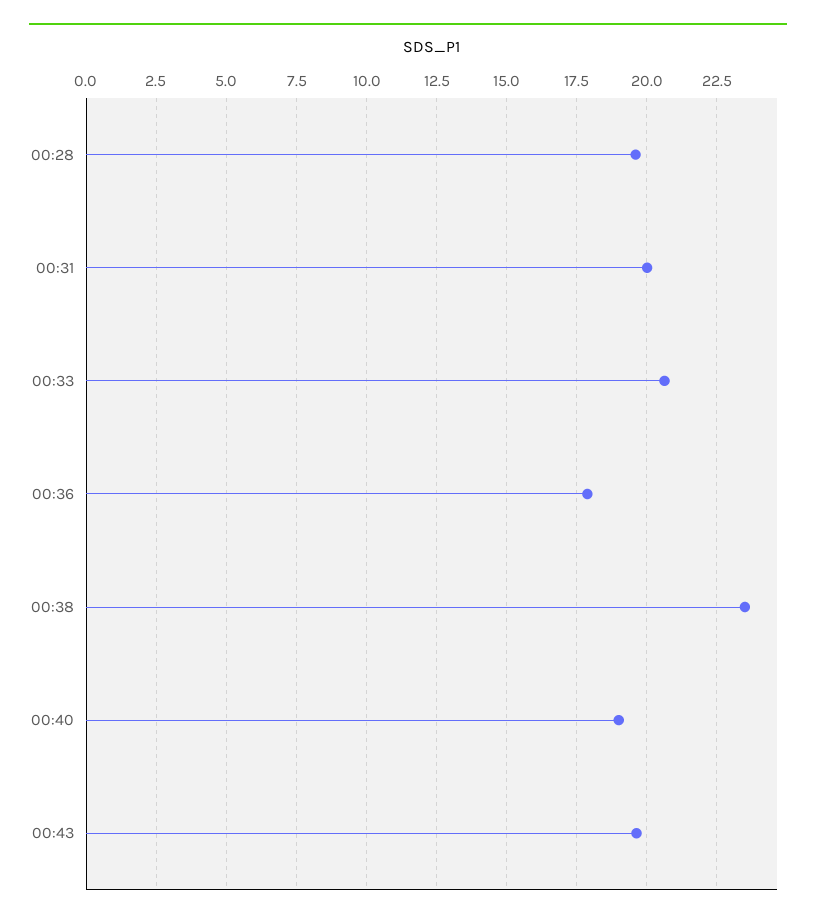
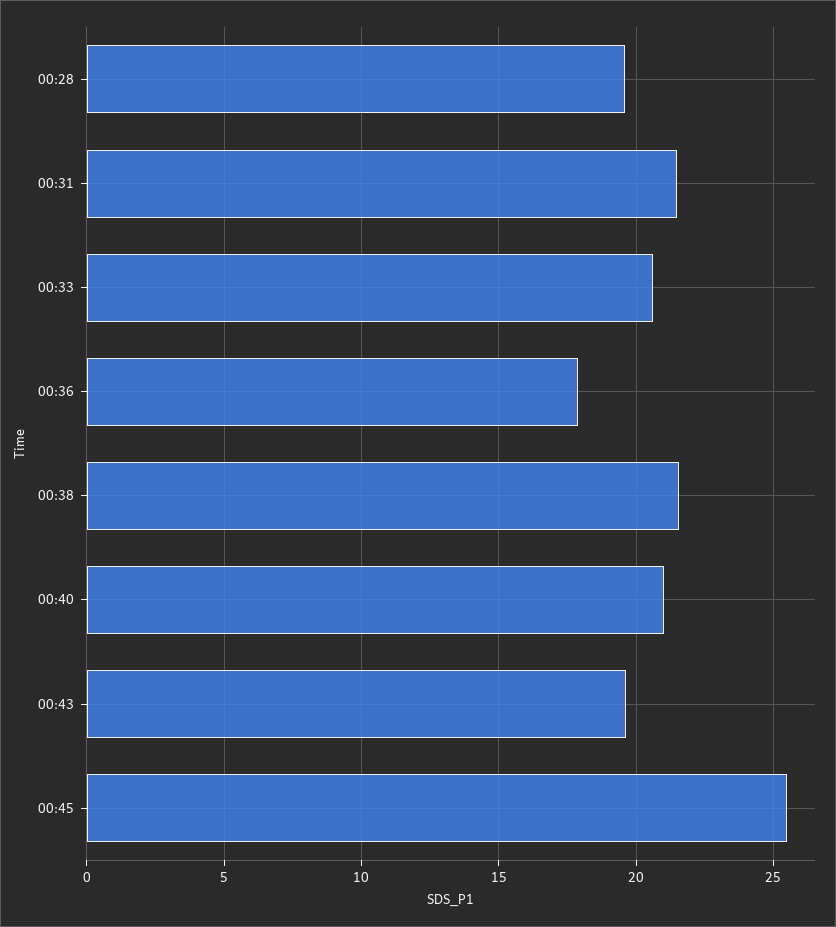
00:31: 20 -> 21.5
00:38: 23.5 -> 21.5
00:40: 19 -> 21
00:45: none -> 25.5

